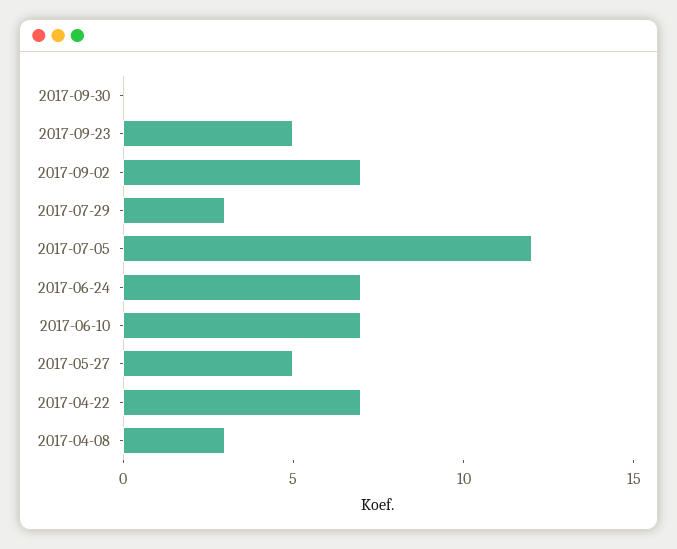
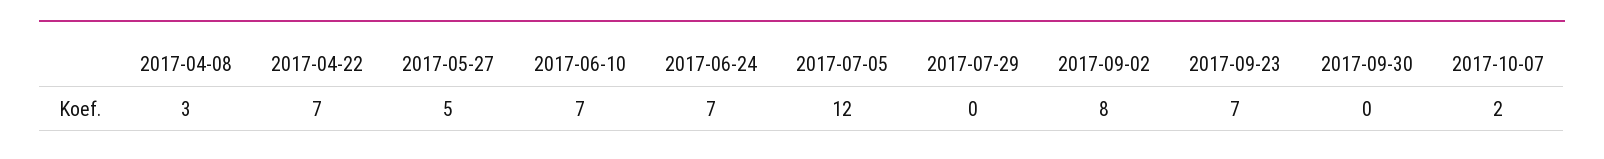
2017-09-23: 5 -> 7
2017-09-02: 7 -> 8
2017-07-29: 3 -> 0
2017-10-07: none -> 2

